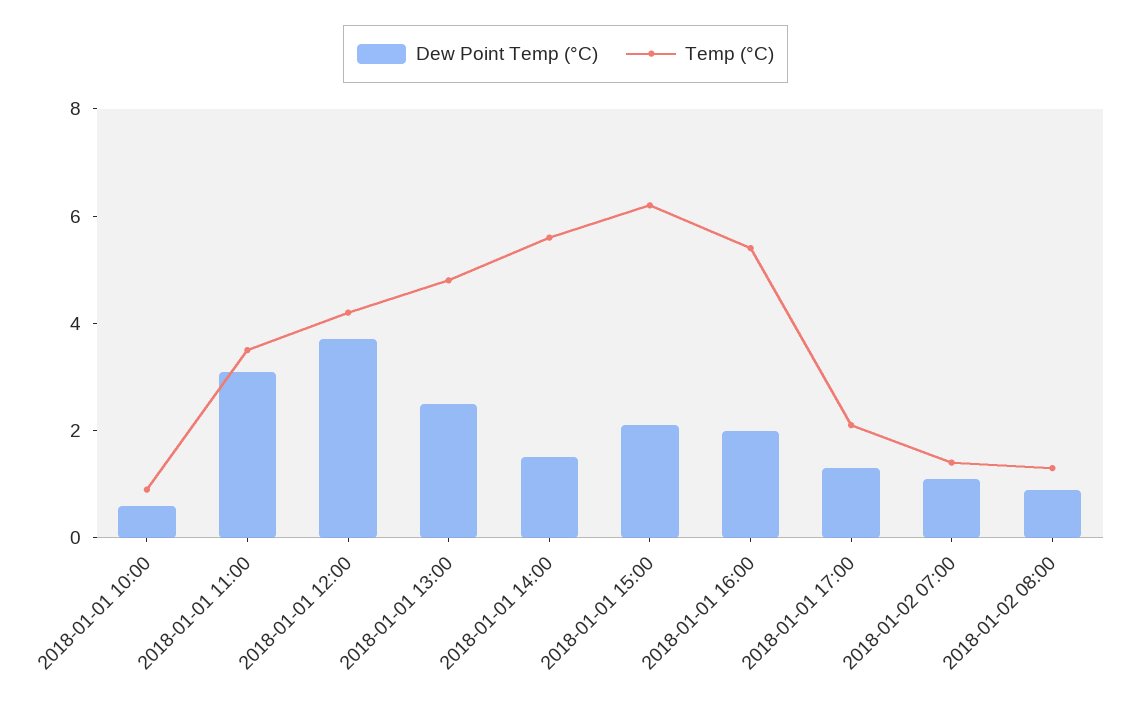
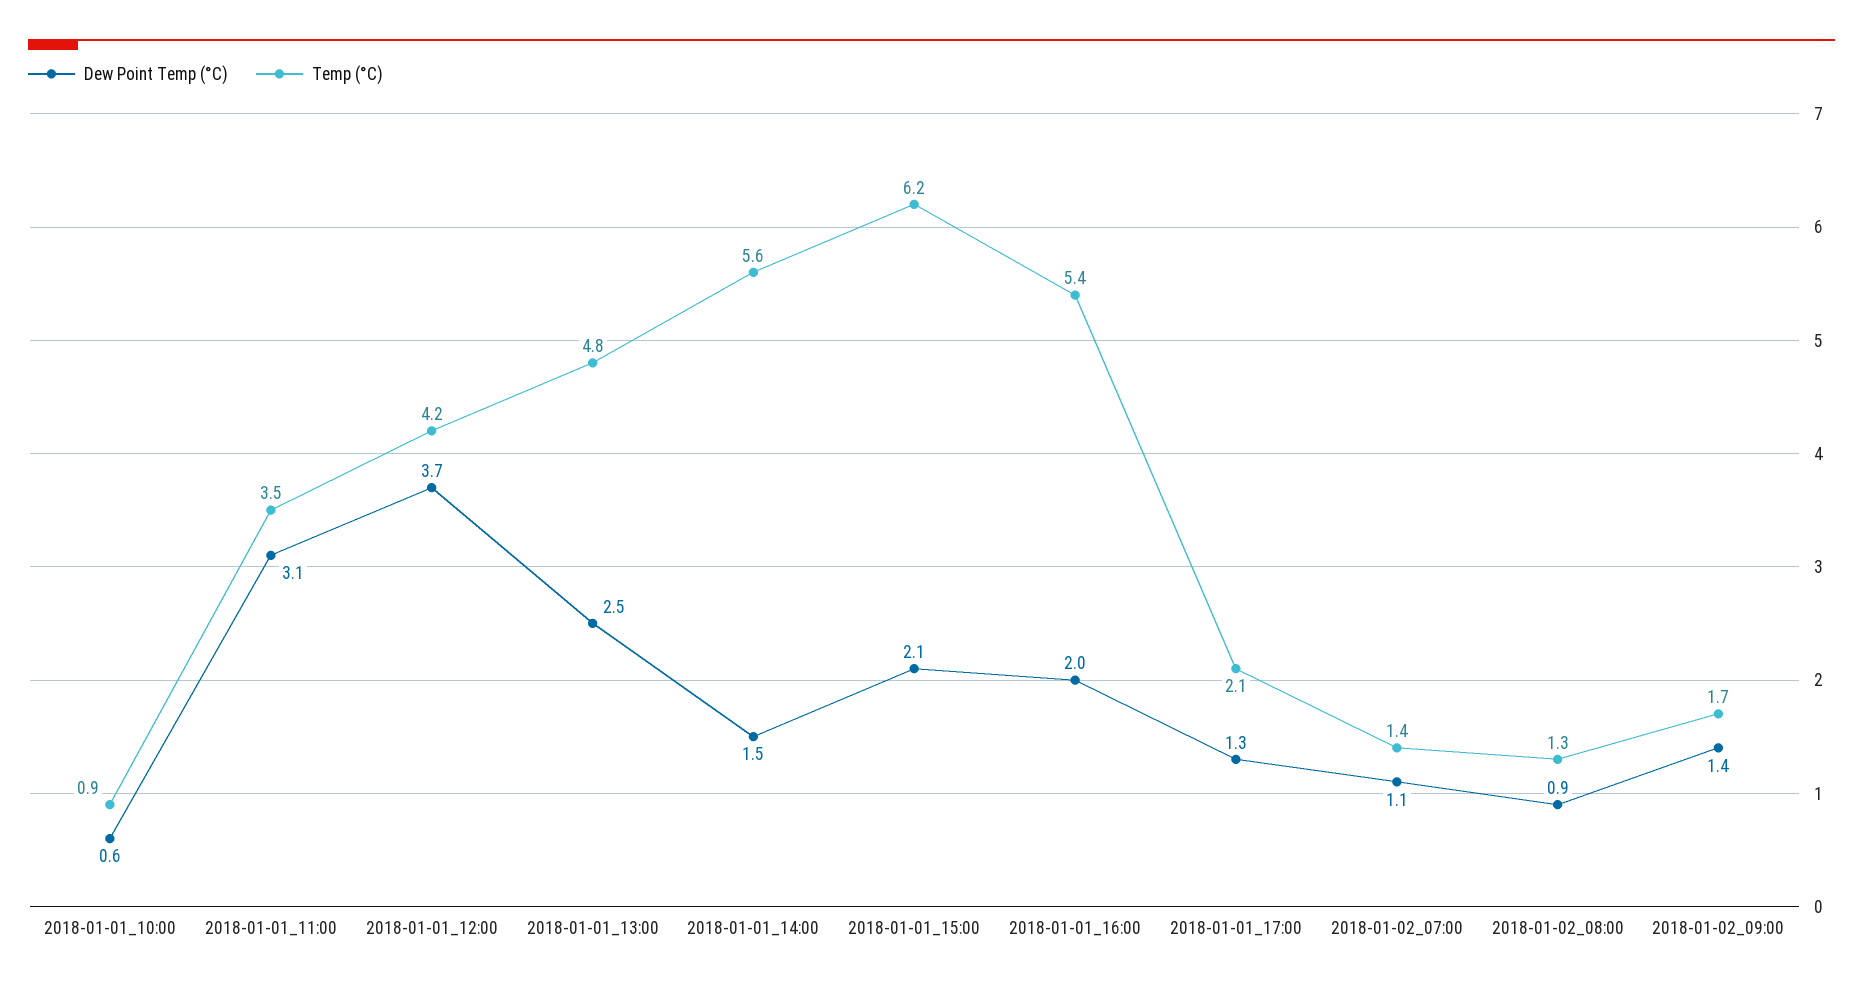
Dew Point Temp (°C), 2018-01-02_09:00: none -> 1.4
Temp (°C), 2018-01-02_09:00: none -> 1.7

